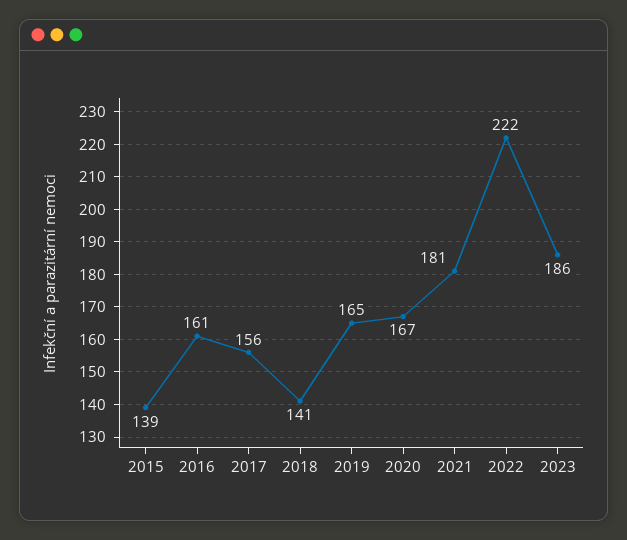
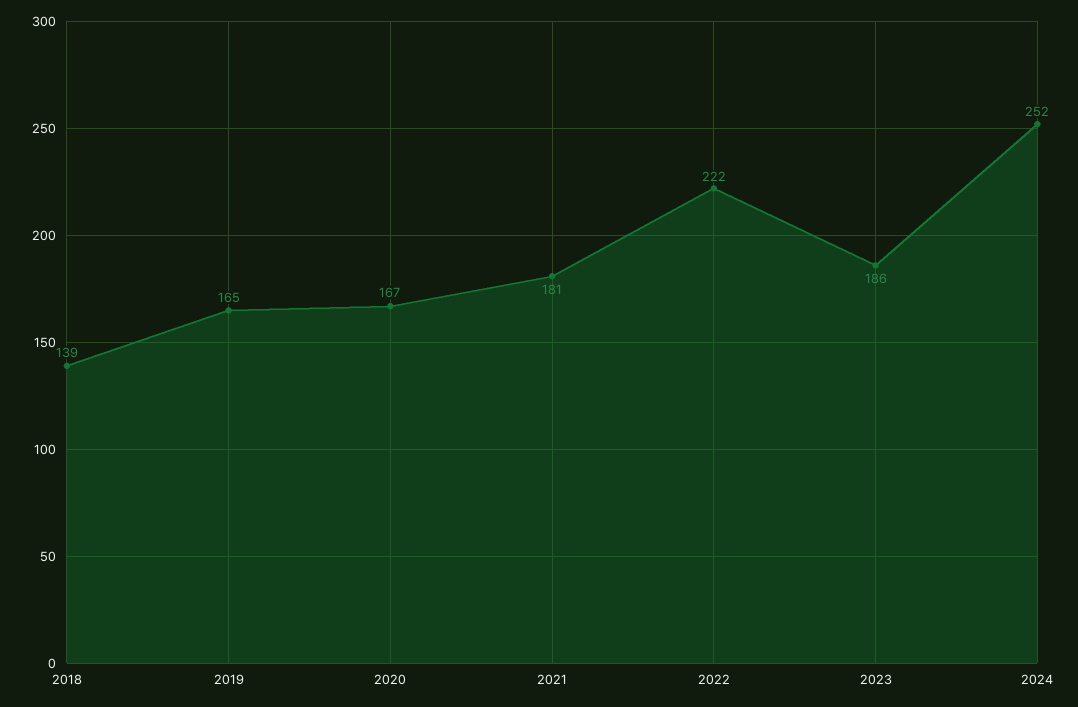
2015: 139 -> none
2016: 161 -> none
2017: 156 -> none
2018: 141 -> 139
2024: none -> 252

